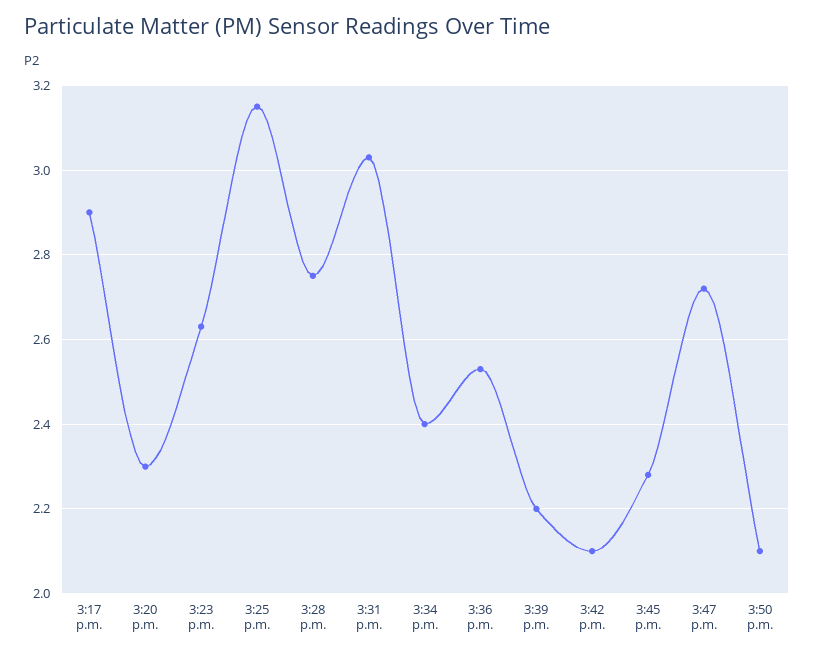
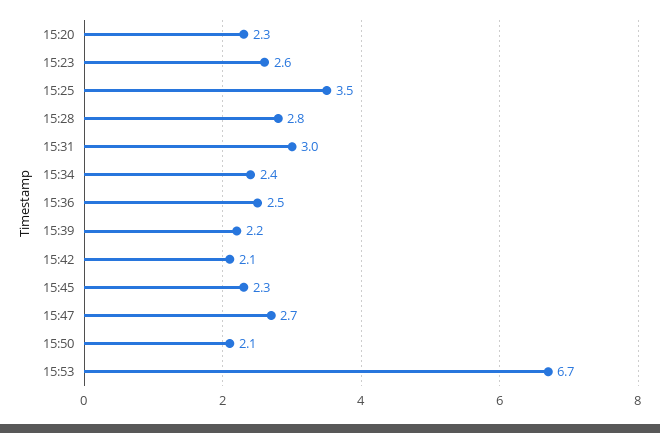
3:17 p.m.: 2.9 -> none
3:25 p.m.: 3.15 -> 3.5
15:53: none -> 6.7

